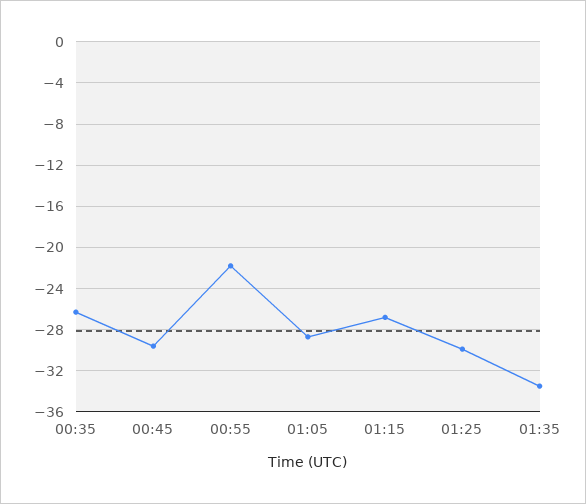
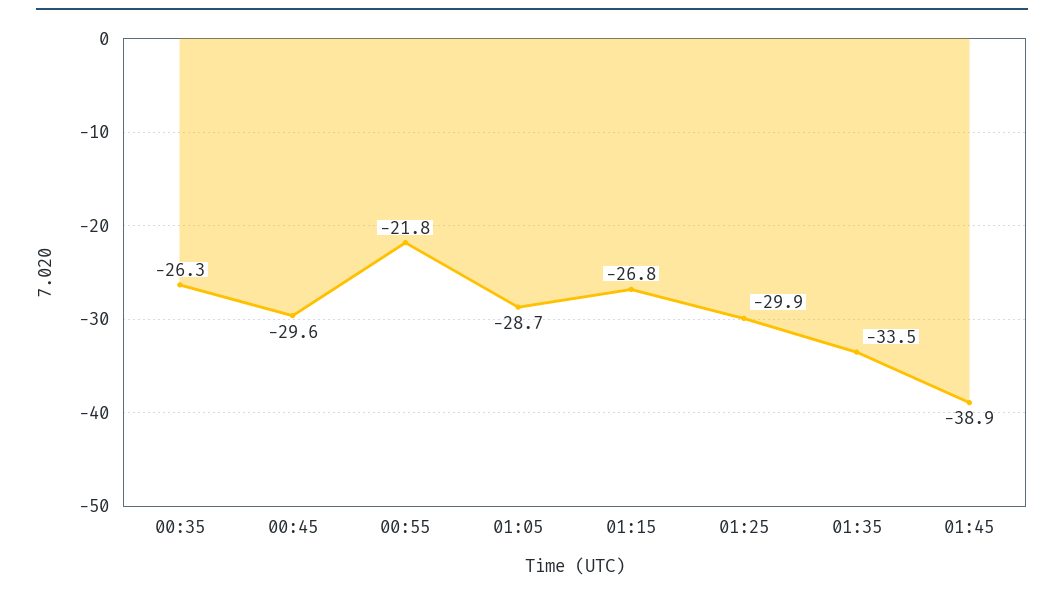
01:45: none -> -38.9

